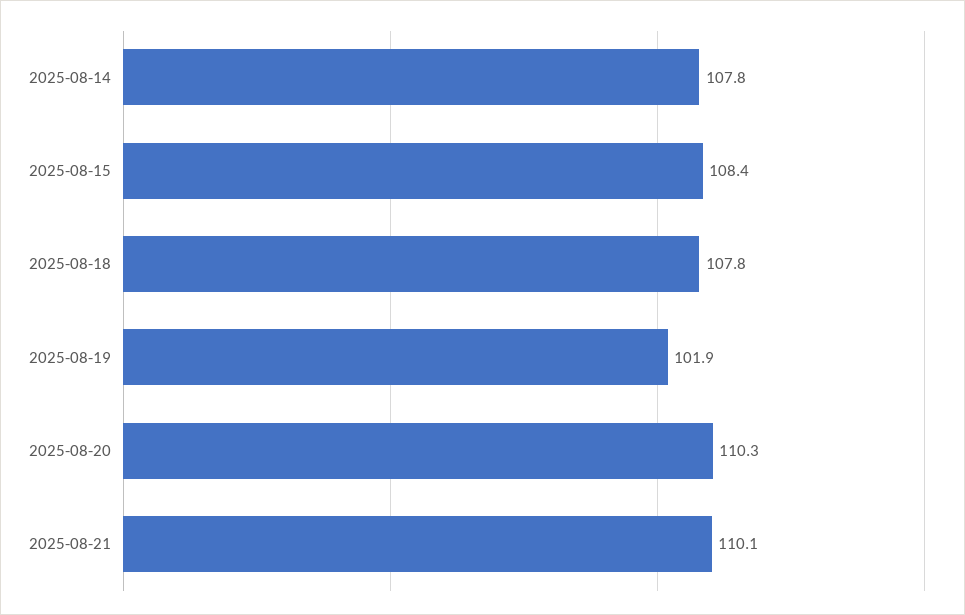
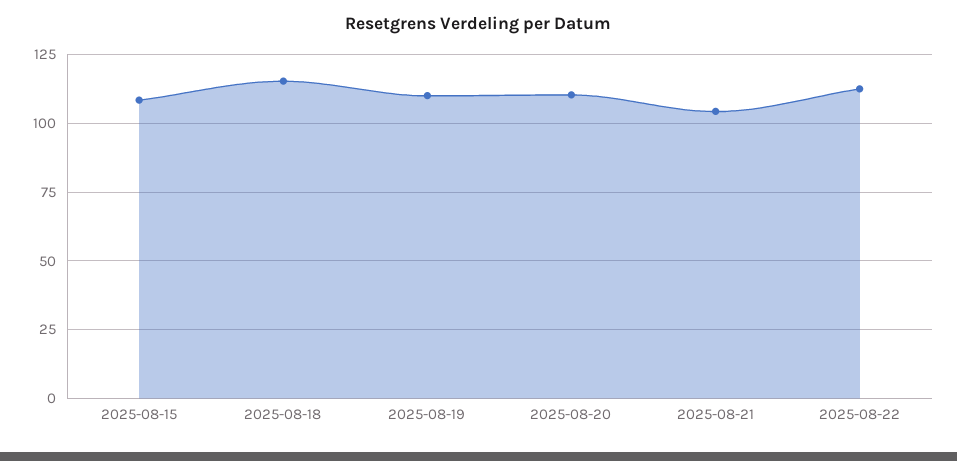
2025-08-14: 107.8 -> none
2025-08-18: 107.8 -> 115
2025-08-19: 101.9 -> 110
2025-08-21: 110.1 -> 105
2025-08-22: none -> 112.5

